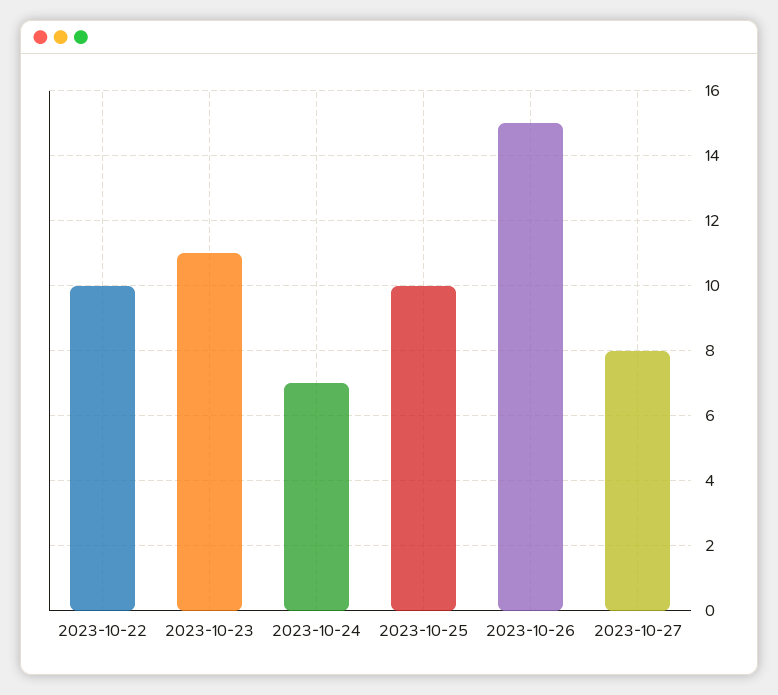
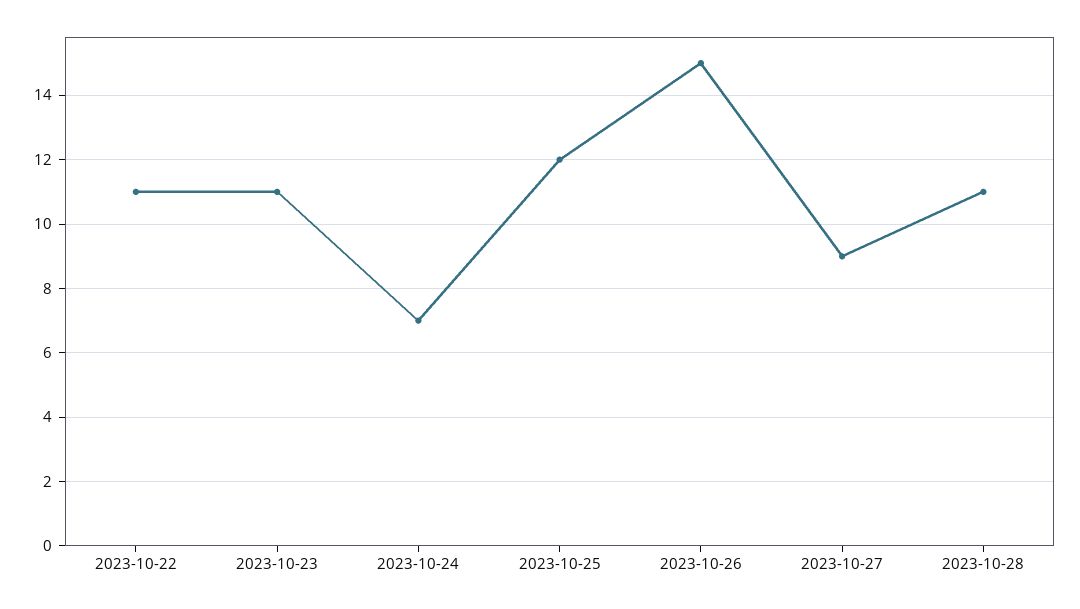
2023-10-22: 10 -> 11
2023-10-25: 10 -> 12
2023-10-27: 8 -> 9
2023-10-28: none -> 11

